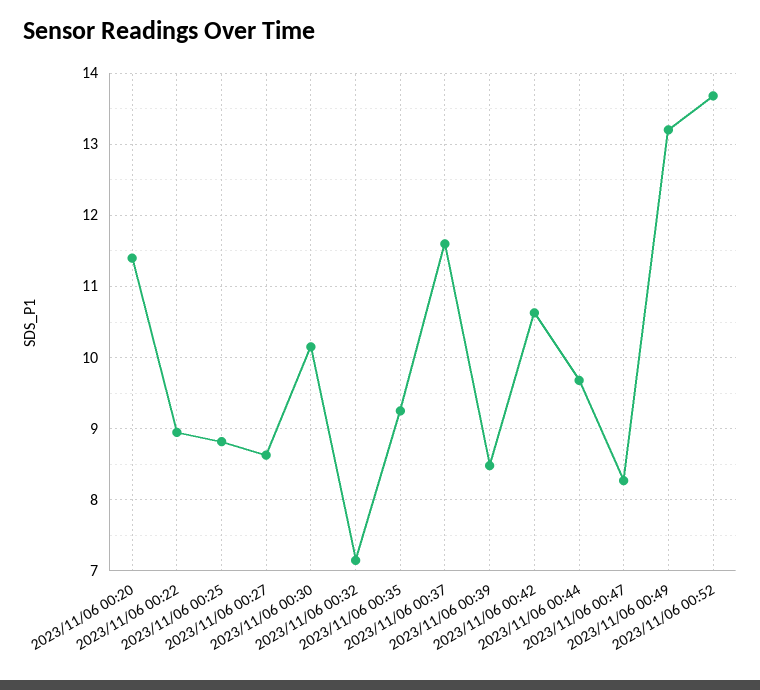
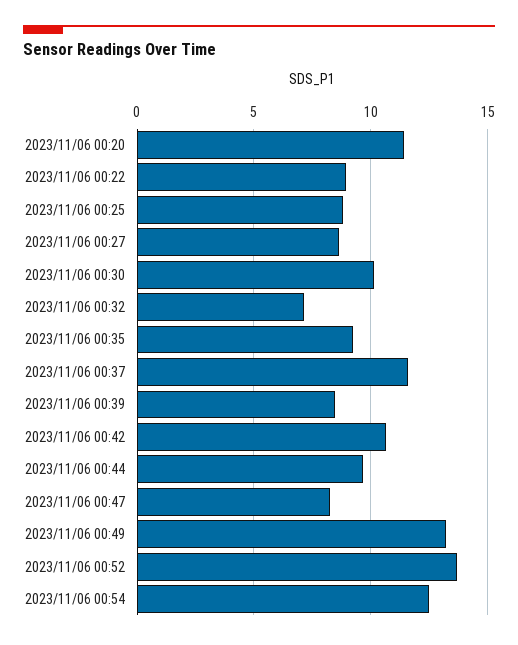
2023/11/06 00:54: none -> 12.5

